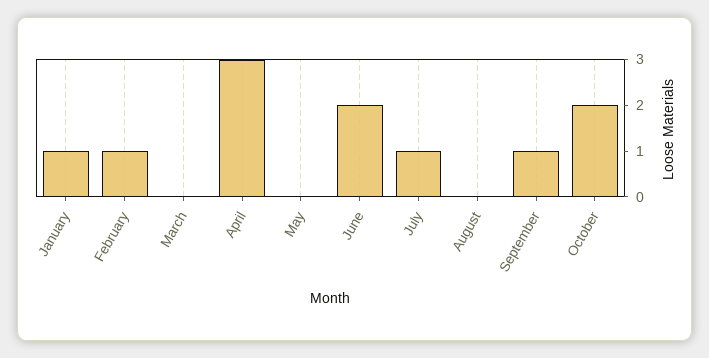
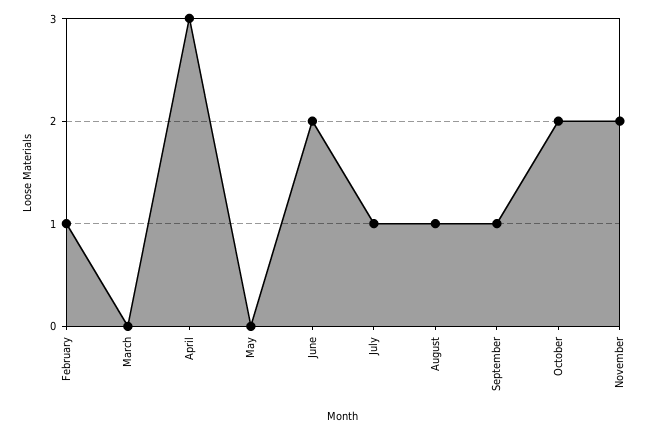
January: 1 -> none
August: 0 -> 1
November: none -> 2

